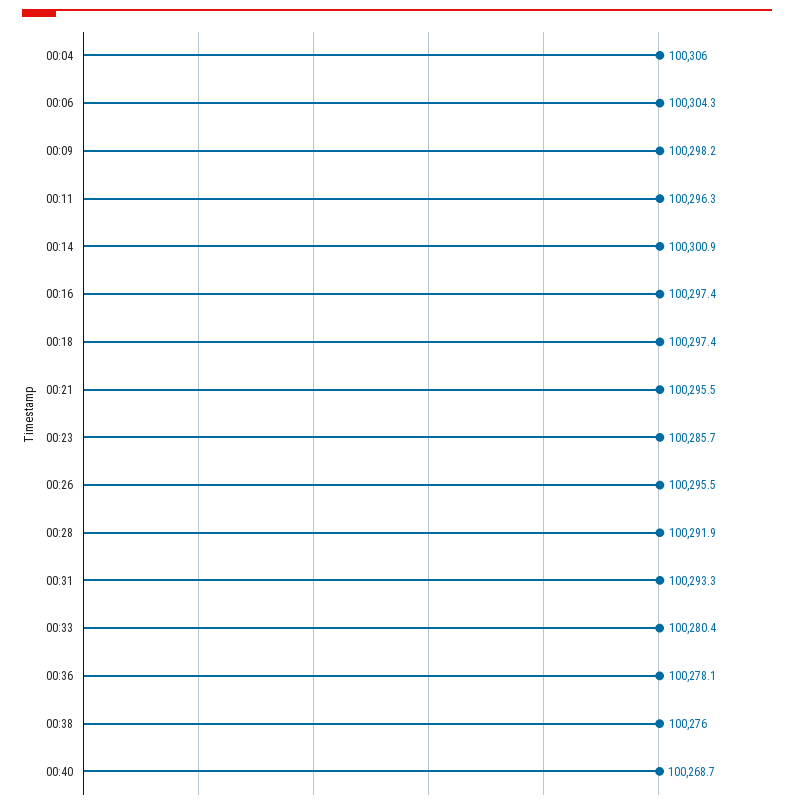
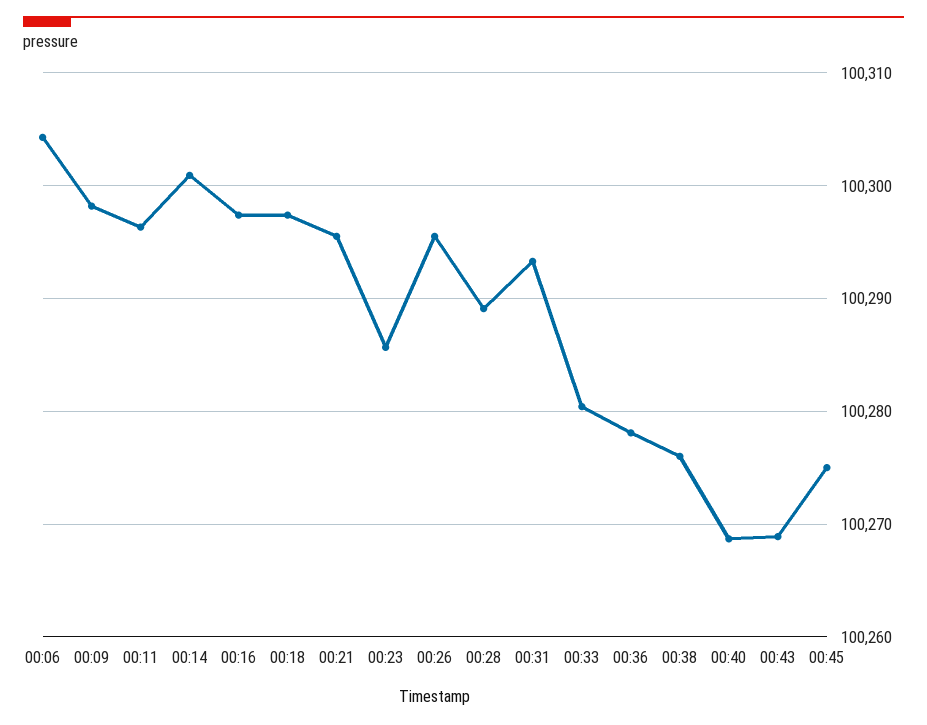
00:04: 100306 -> none
00:28: 100291.9 -> 100289
00:43: none -> 100269
00:45: none -> 100275

